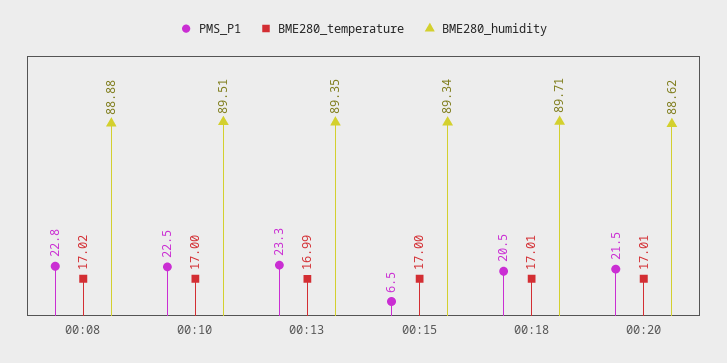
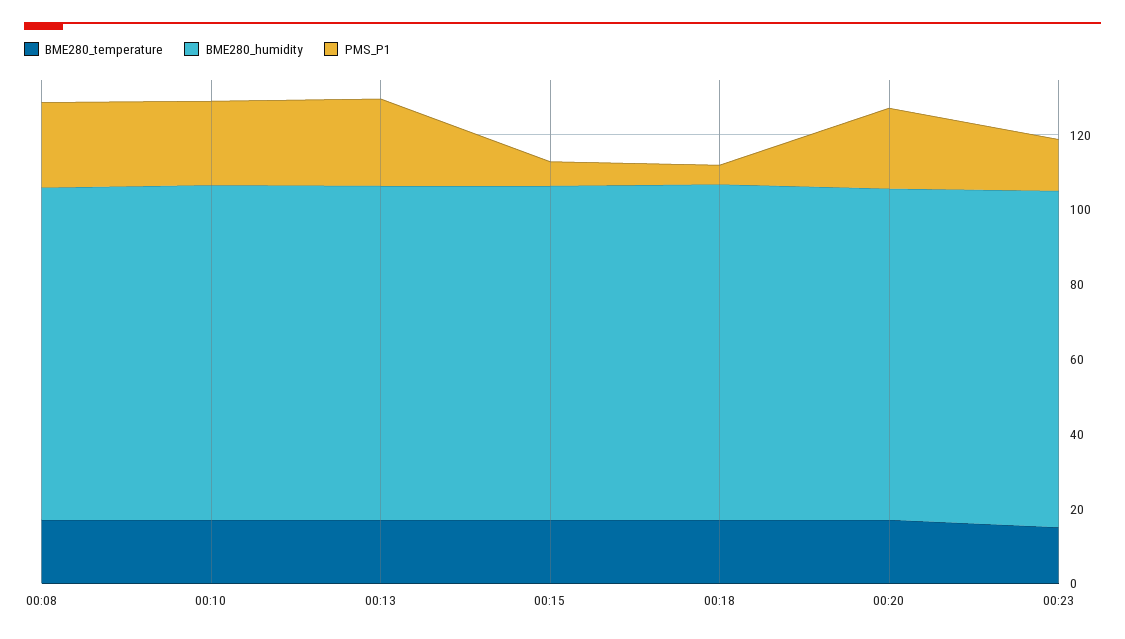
PMS_P1, 00:18: 20.5 -> 5
BME280_temperature, 00:23: none -> 15
BME280_humidity, 00:23: none -> 90
PMS_P1, 00:23: none -> 15

